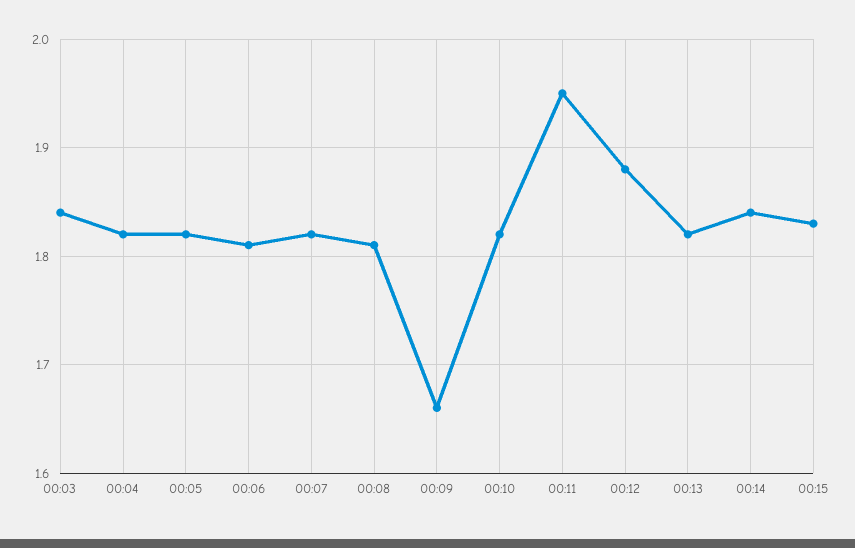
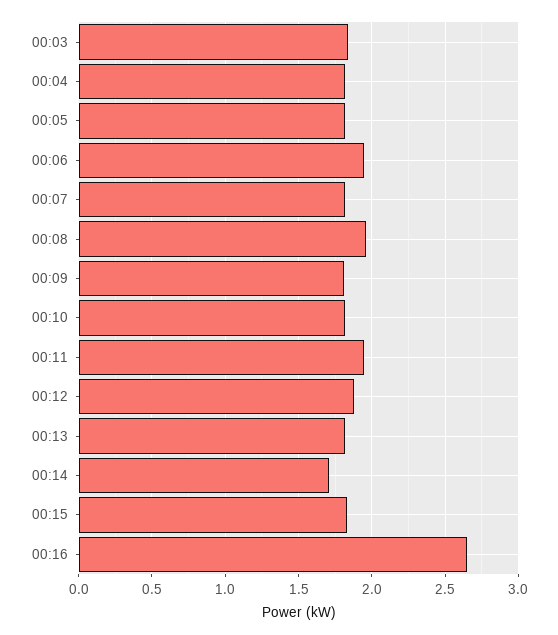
00:06: 1.81 -> 1.95
00:08: 1.81 -> 1.95
00:09: 1.66 -> 1.8
00:14: 1.84 -> 1.7
00:16: none -> 2.65

